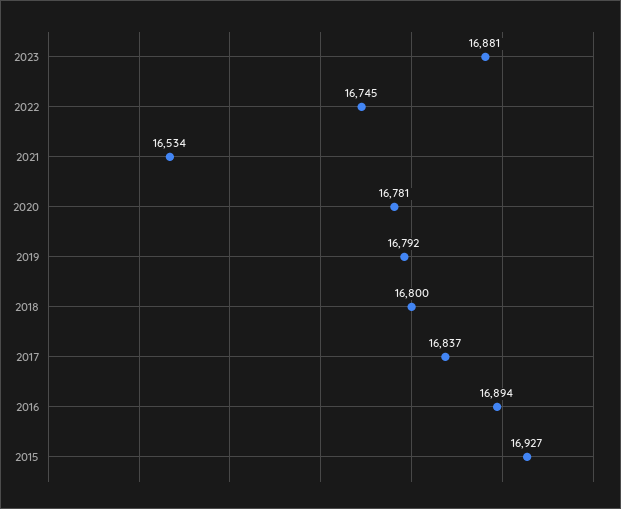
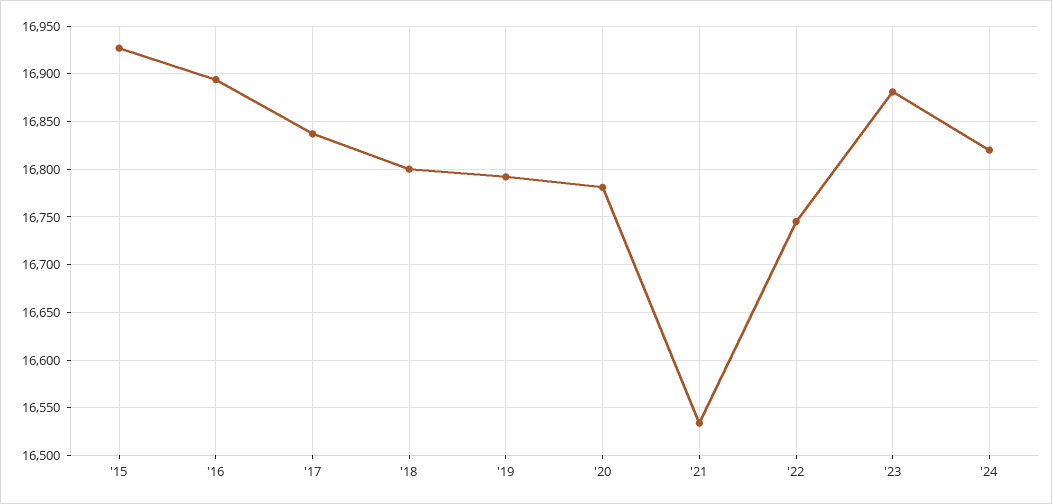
'24: none -> 16820

